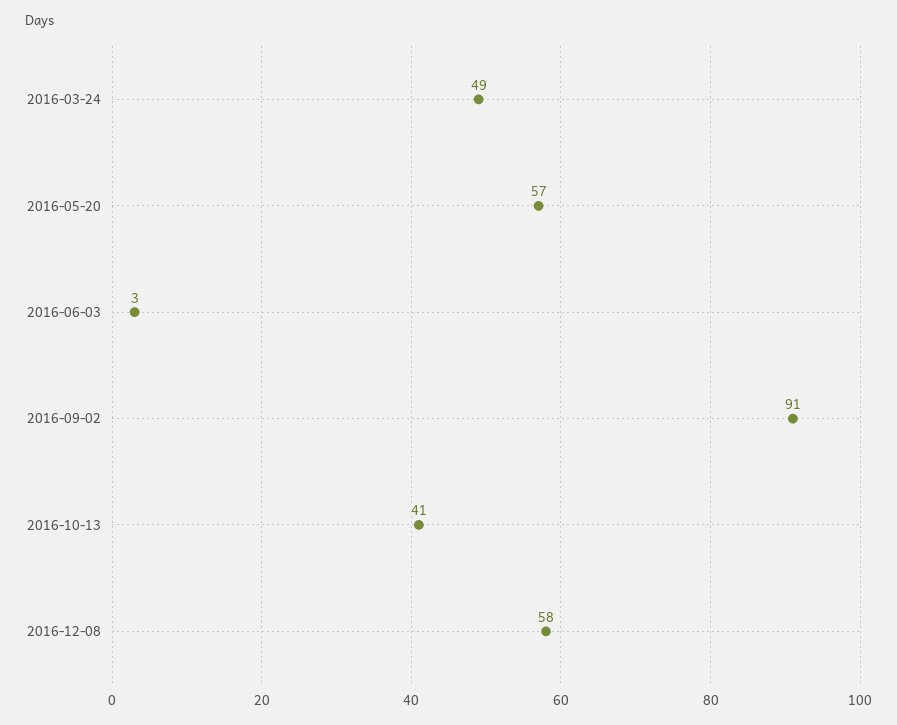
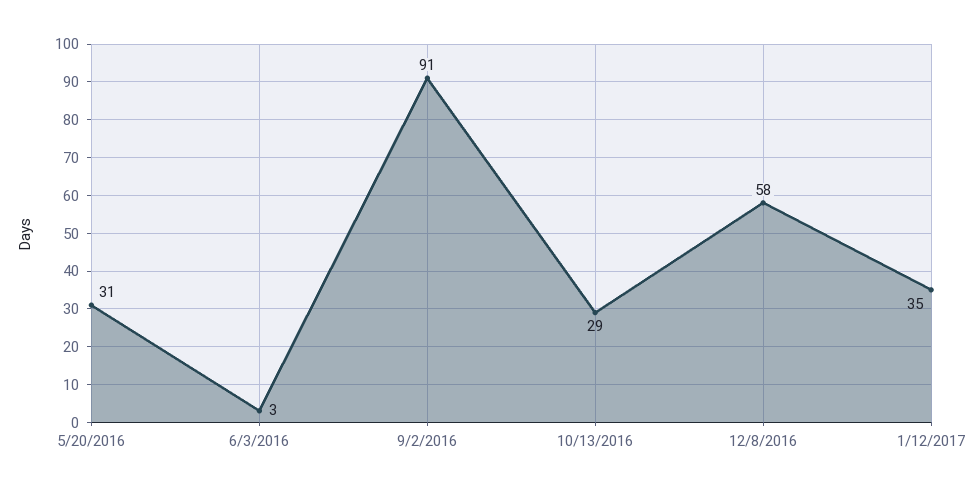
2016-03-24: 49 -> none
2016-05-20: 57 -> 31
2016-10-13: 41 -> 29
1/12/2017: none -> 35

